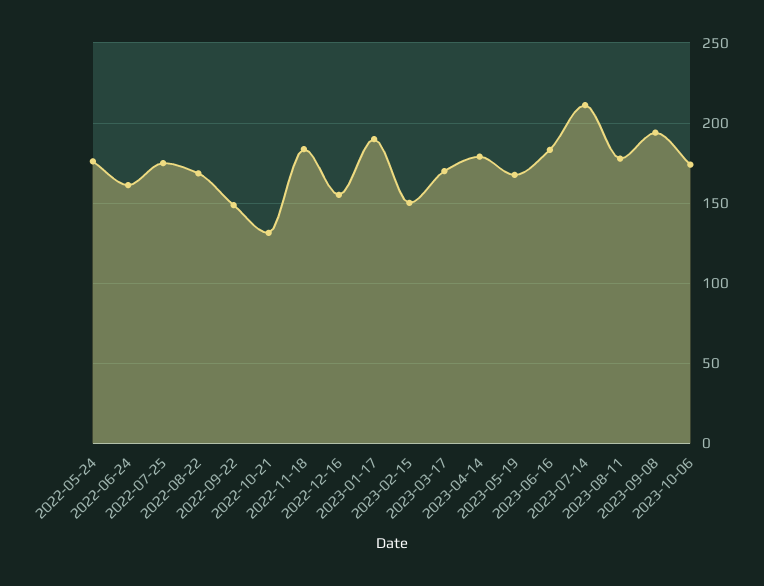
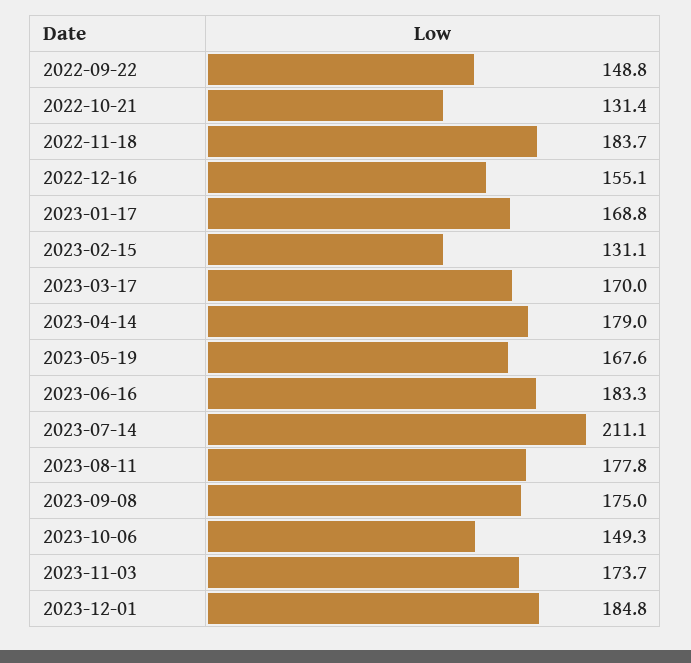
2022-05-24: 175 -> none
2022-06-24: 160 -> none
2022-07-25: 175 -> none
2022-08-22: 170 -> none
2023-01-17: 190 -> 168.8
2023-02-15: 150 -> 131.1
2023-09-08: 195 -> 175
2023-10-06: 175 -> 149.3
2023-11-03: none -> 173.7
2023-12-01: none -> 184.8

